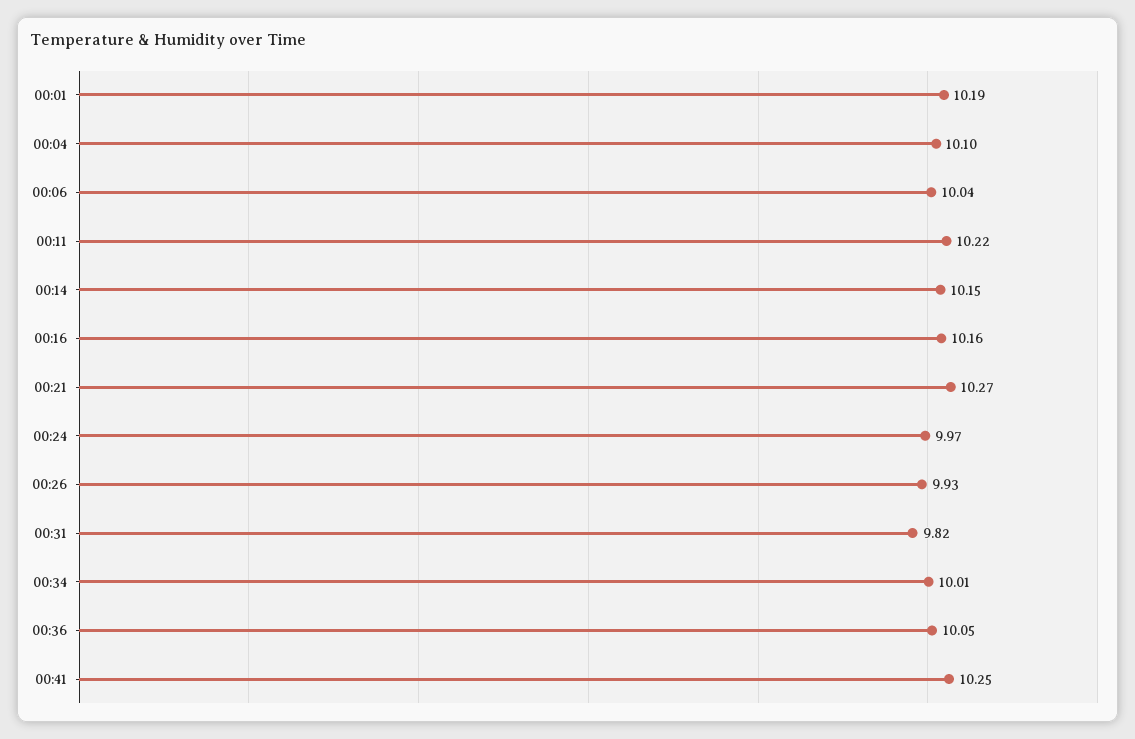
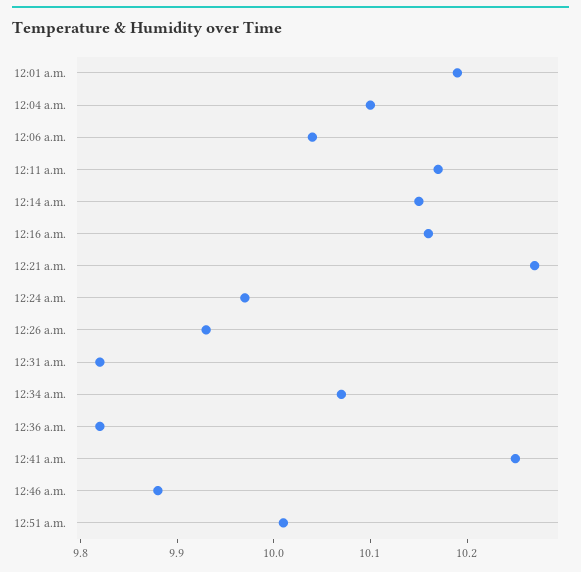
00:11: 10.22 -> 10.17
00:34: 10.01 -> 10.07
00:36: 10.05 -> 9.82
12:46 a.m.: none -> 9.88
12:51 a.m.: none -> 10.01

